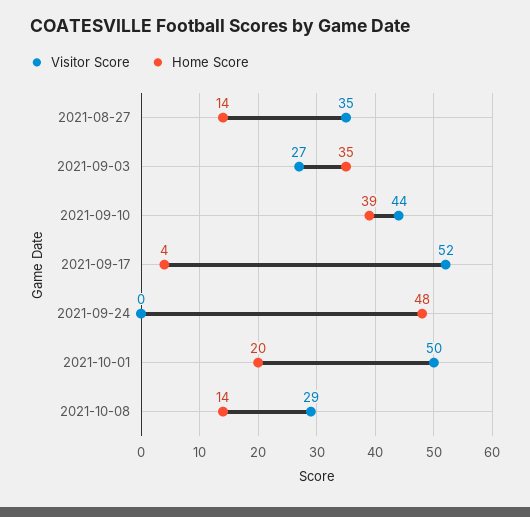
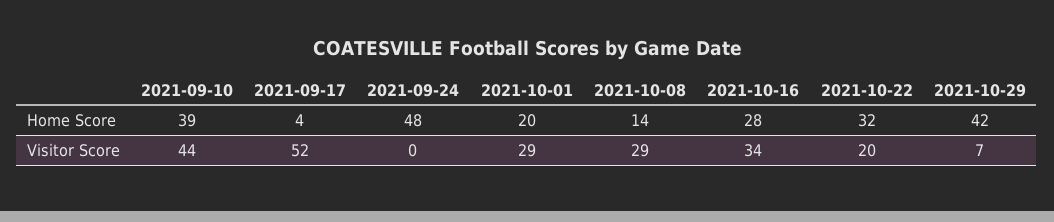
Visitor Score, 2021-08-27: 35 -> none
Home Score, 2021-08-27: 14 -> none
Visitor Score, 2021-09-03: 27 -> none
Home Score, 2021-09-03: 35 -> none
Visitor Score, 2021-10-01: 50 -> 29
Home Score, 2021-10-16: none -> 28
Home Score, 2021-10-22: none -> 32
Home Score, 2021-10-29: none -> 42
Visitor Score, 2021-10-16: none -> 34
Visitor Score, 2021-10-22: none -> 20
Visitor Score, 2021-10-29: none -> 7

